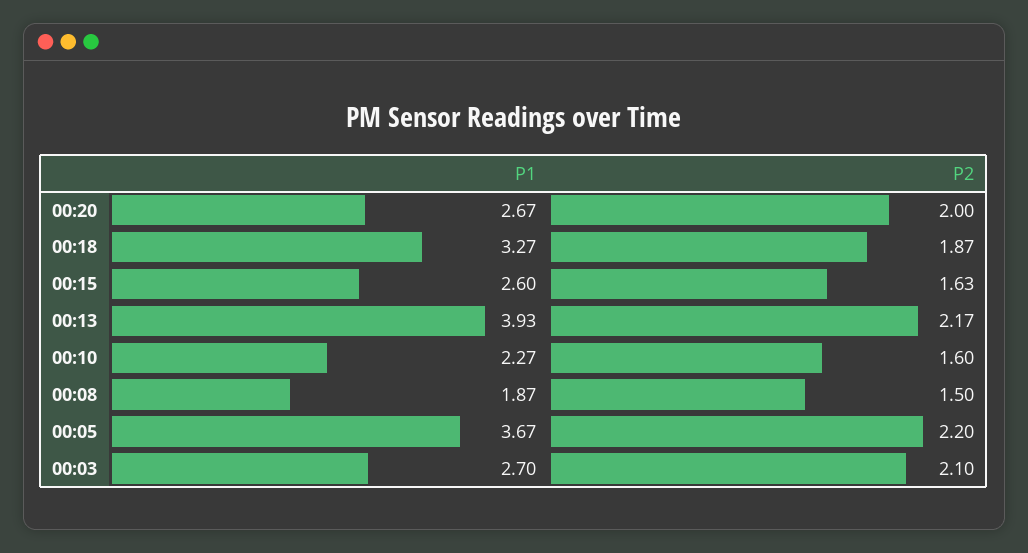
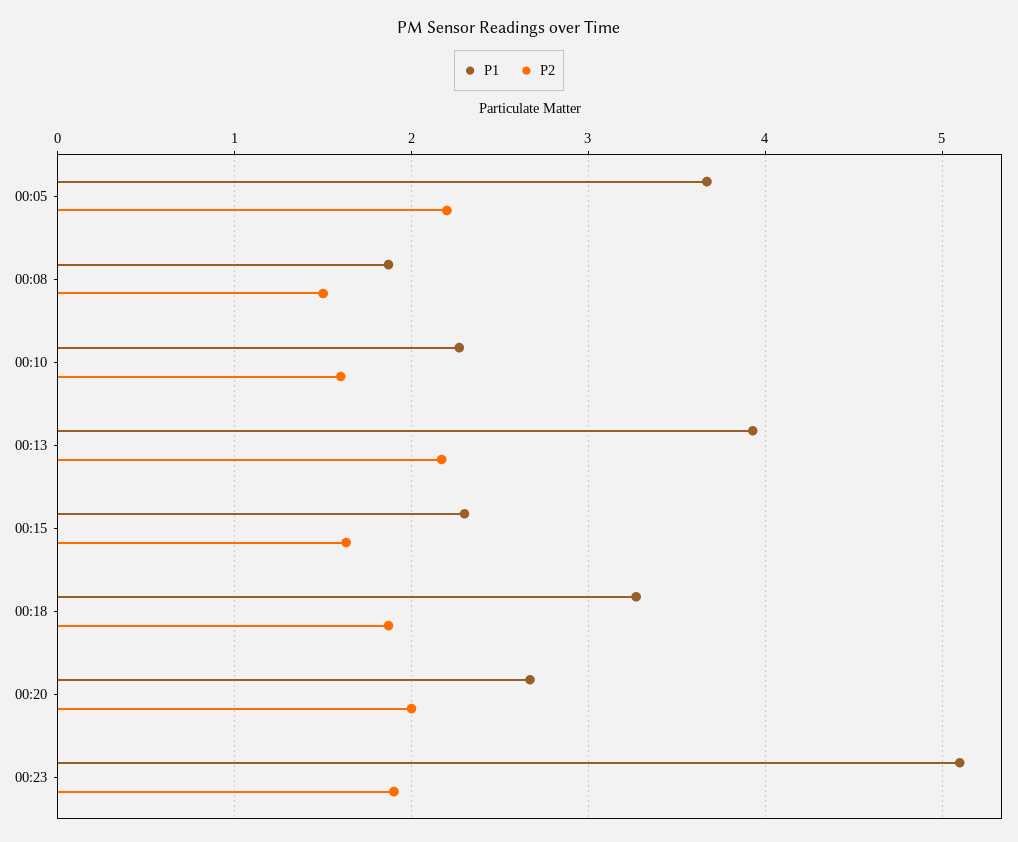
P1, 00:15: 2.6 -> 2.3
P1, 00:03: 2.7 -> none
P2, 00:03: 2.1 -> none
P1, 00:23: none -> 5.1
P2, 00:23: none -> 1.9

